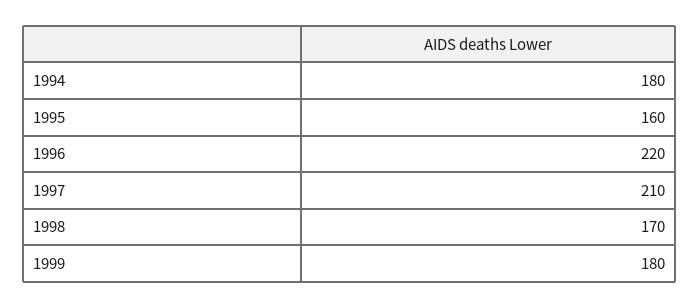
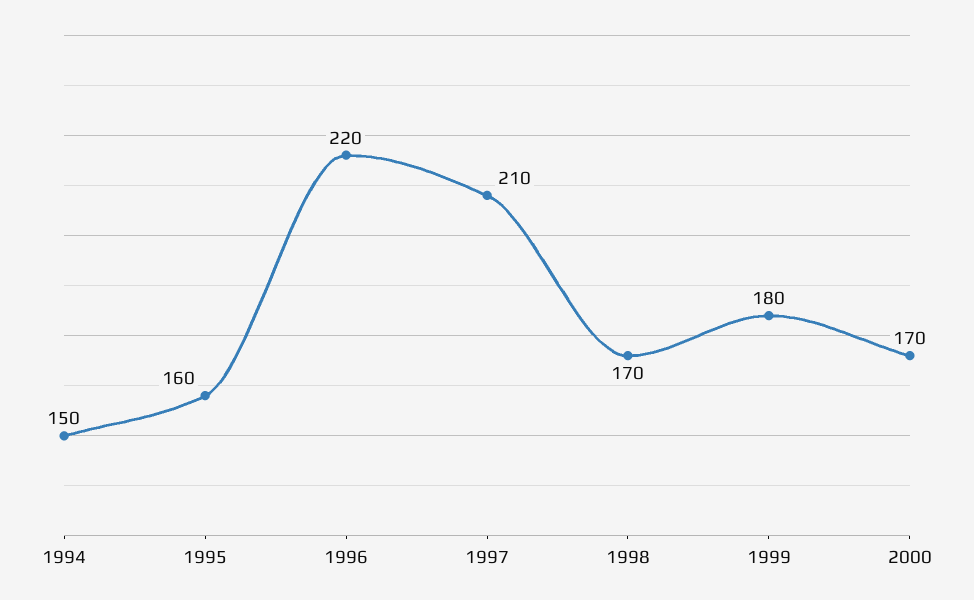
1994: 180 -> 150
2000: none -> 170

